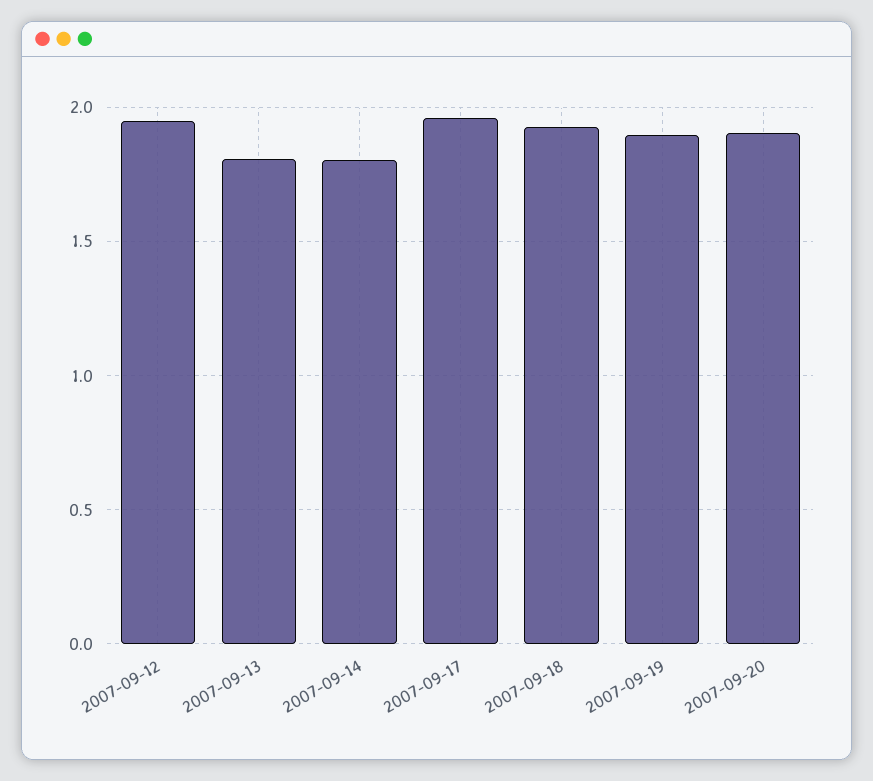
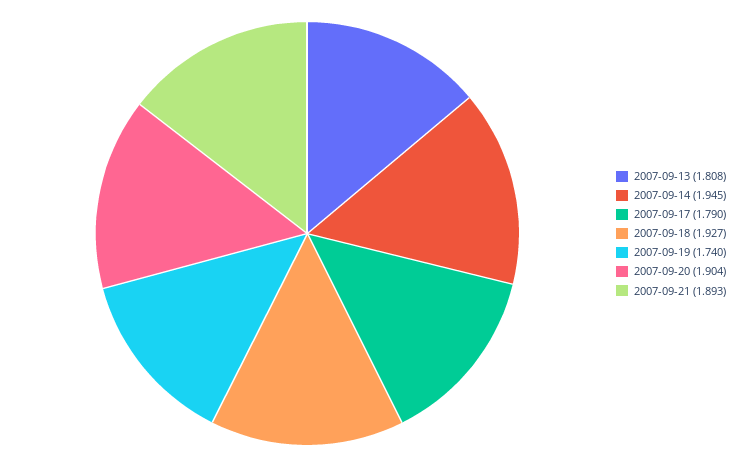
2007-09-12: 1.95 -> none
2007-09-14: 1.8 -> 1.945
2007-09-17: 1.95 -> 1.79
2007-09-19: 1.9 -> 1.74
2007-09-21: none -> 1.893

